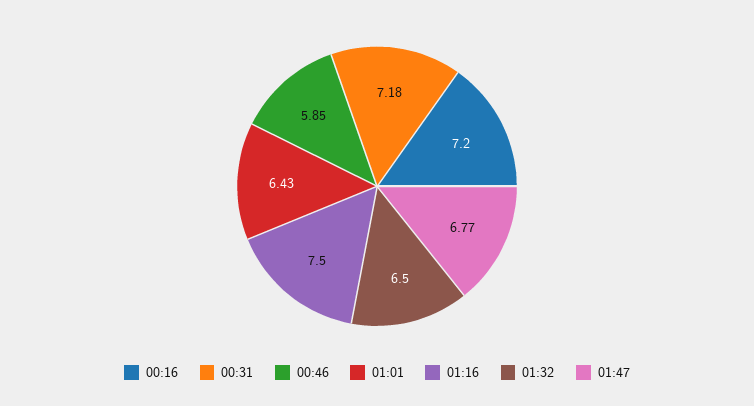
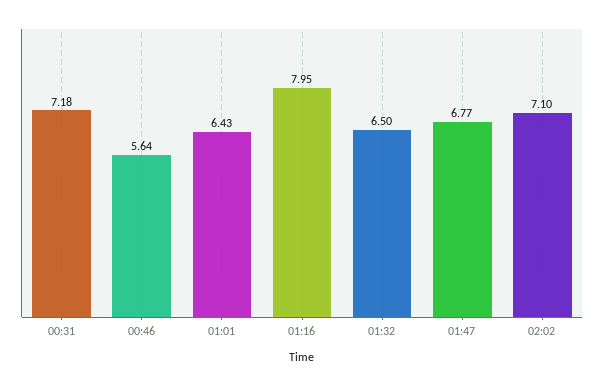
00:16: 7.2 -> none
00:46: 5.85 -> 5.64
01:16: 7.5 -> 7.95
02:02: none -> 7.1

